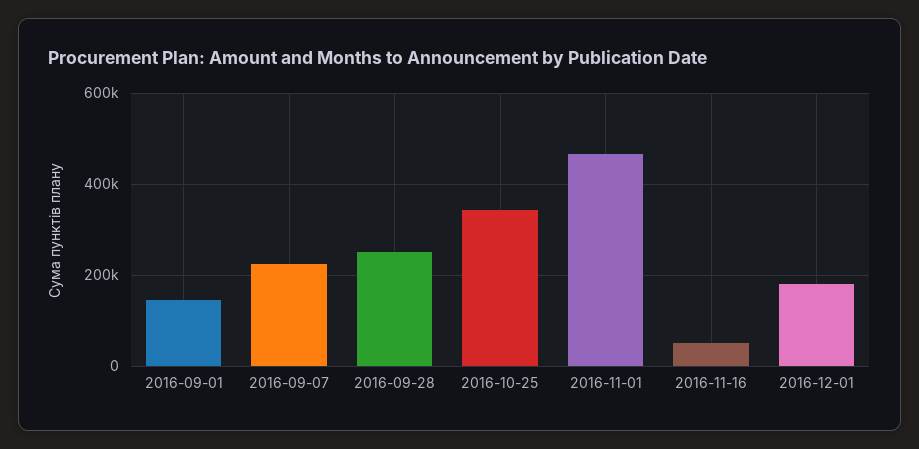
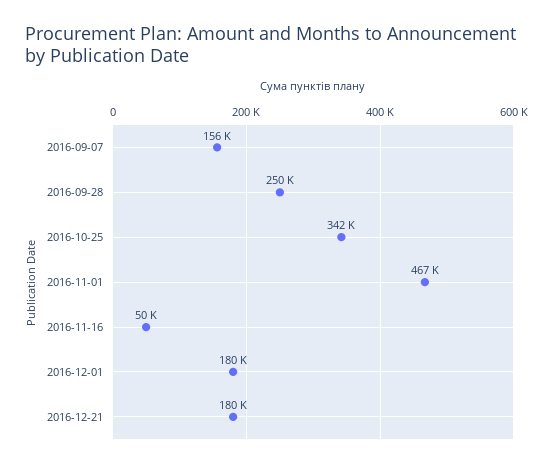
2016-09-01: 140000 -> none
2016-09-07: 220000 -> 156000
2016-12-21: none -> 180000

